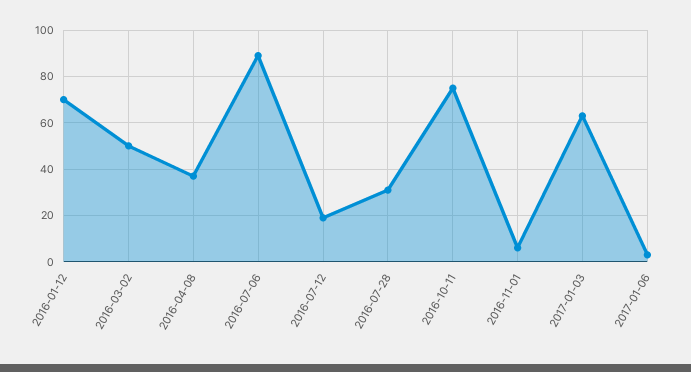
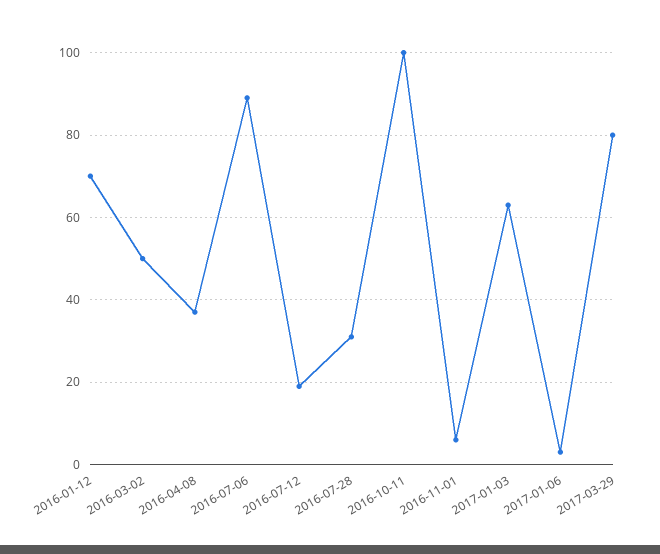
2016-10-11: 75 -> 100
2017-03-29: none -> 80

